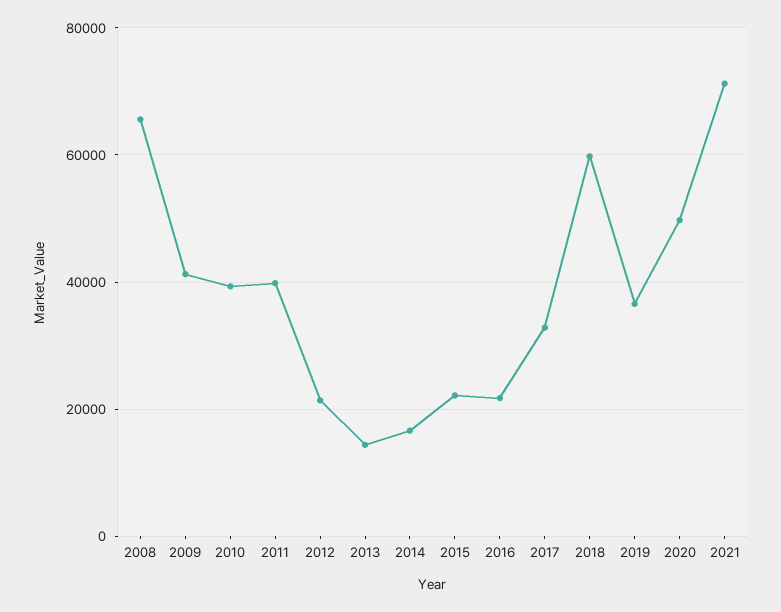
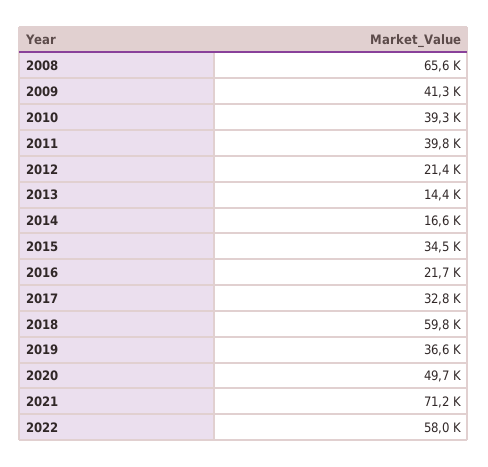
2015: 22000 -> 34500
2022: none -> 58000

